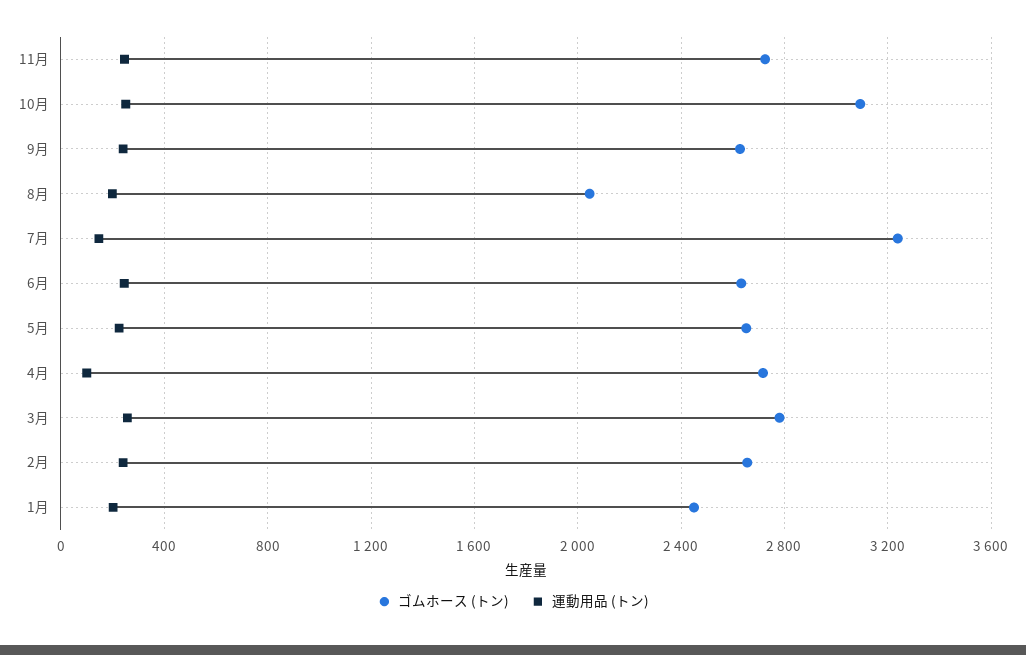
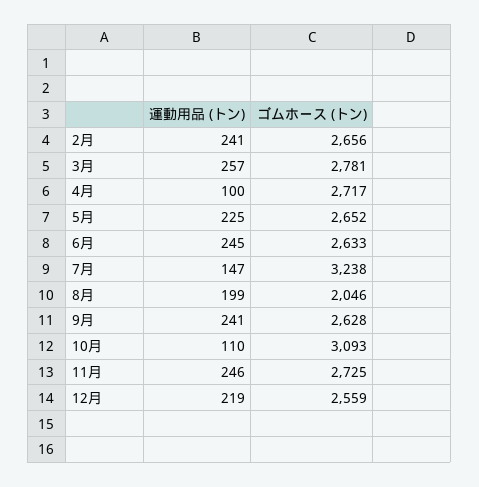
運動用品 (トン), 10月: 250 -> 110
ゴムホース (トン), 1月: 2450 -> none
運動用品 (トン), 1月: 200 -> none
運動用品 (トン), 12月: none -> 219
ゴムホース (トン), 12月: none -> 2559

